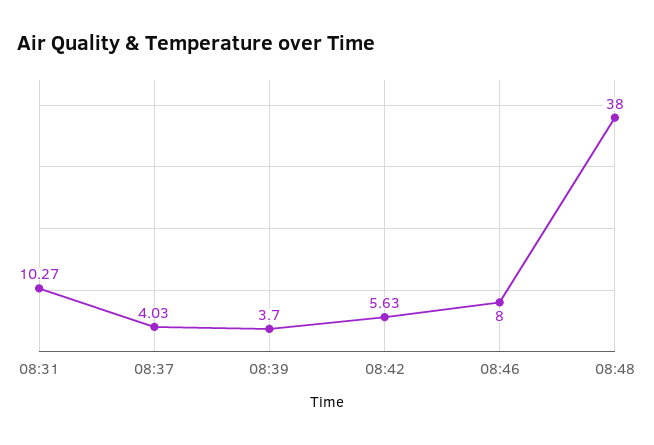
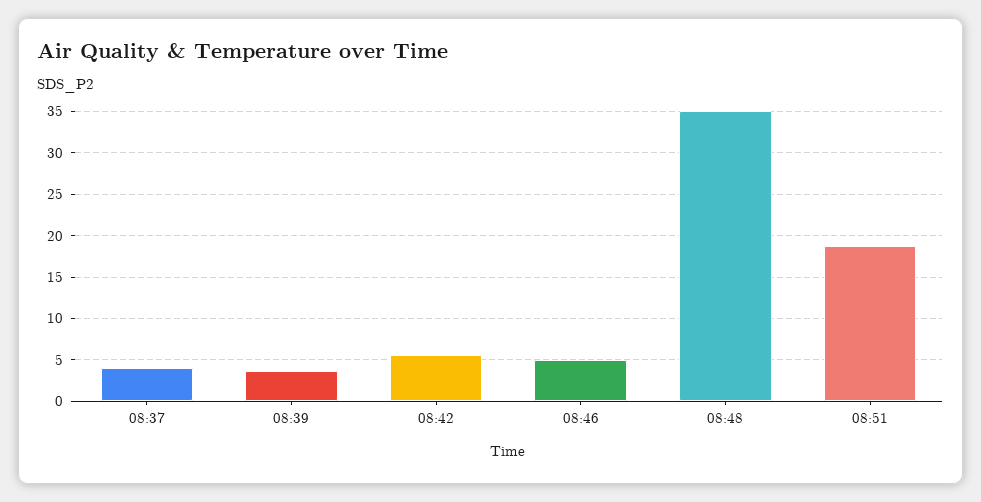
08:31: 10.27 -> none
08:46: 8 -> 5
08:48: 38 -> 35
08:51: none -> 19

